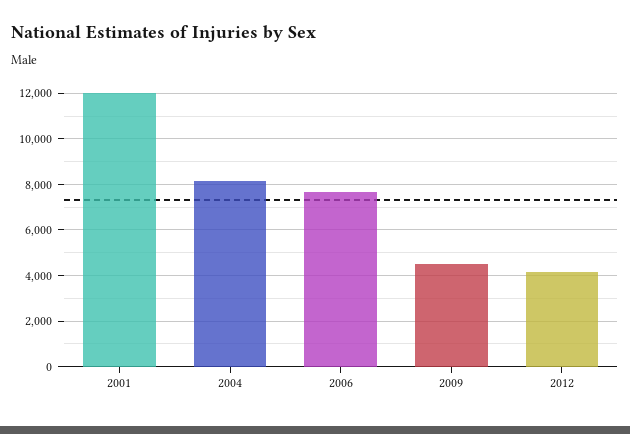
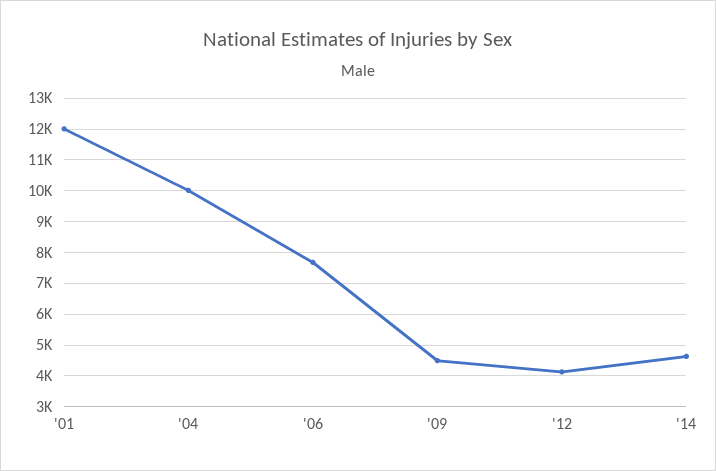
2004: 8000 -> 10000
'14: none -> 4600

